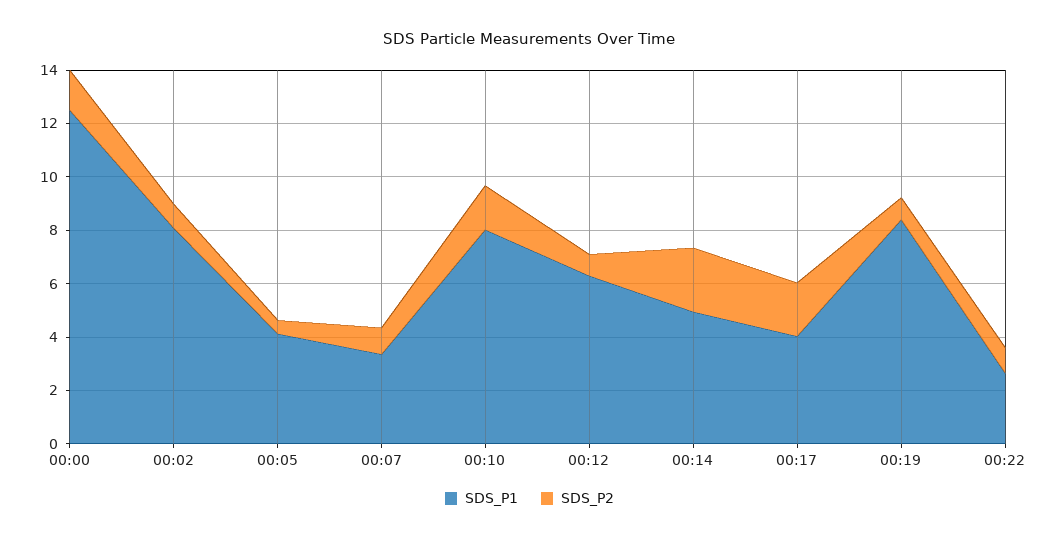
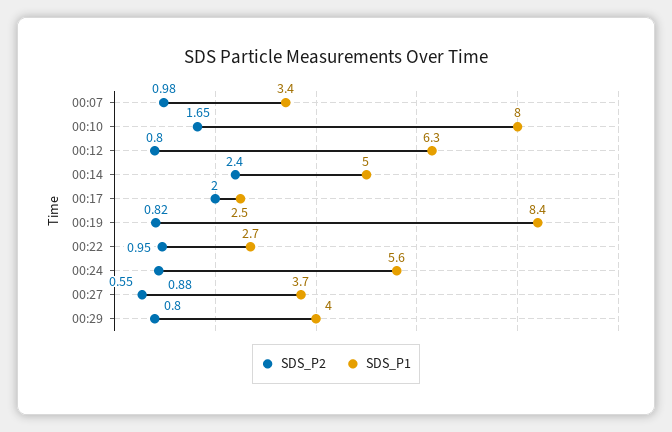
SDS_P1, 00:00: 12.5 -> none
SDS_P2, 00:00: 1.5 -> none
SDS_P1, 00:02: 8 -> none
SDS_P2, 00:02: 1 -> none
SDS_P1, 00:05: 4 -> none
SDS_P2, 00:05: 0.5 -> none
SDS_P1, 00:17: 4 -> 2.5
SDS_P2, 00:24: none -> 0.88
SDS_P1, 00:24: none -> 5.6
SDS_P2, 00:27: none -> 0.55
SDS_P1, 00:27: none -> 3.7
SDS_P2, 00:29: none -> 0.8
SDS_P1, 00:29: none -> 4

